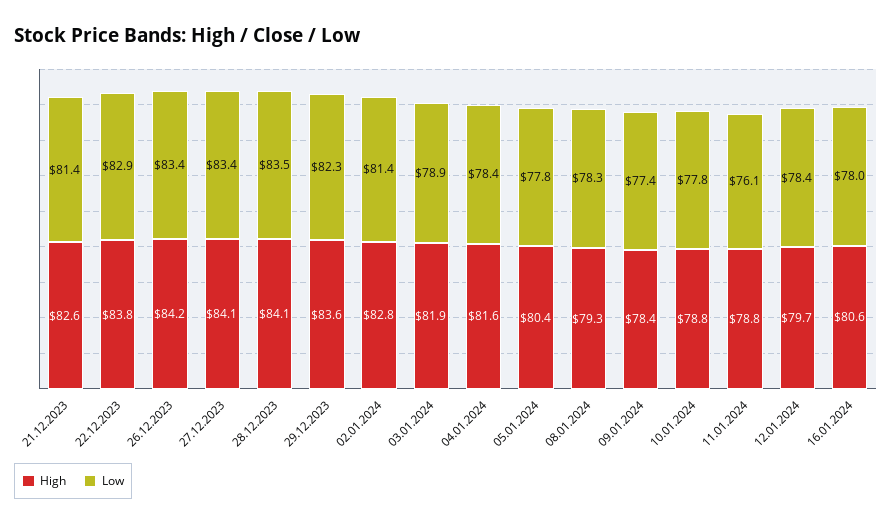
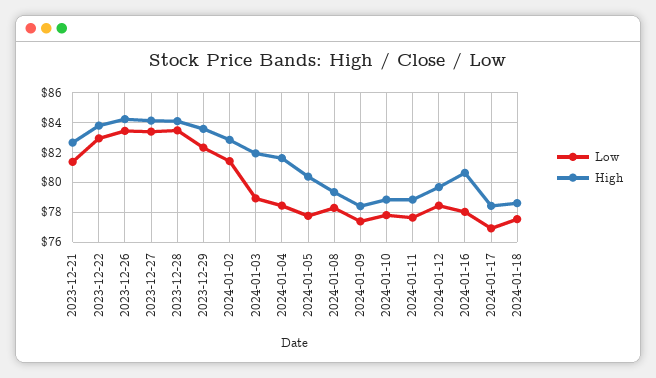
Low, 11.01.2024: 76.1 -> 77.5
Low, 2024-01-17: none -> 77
High, 2024-01-17: none -> 78.5
Low, 2024-01-18: none -> 77.5
High, 2024-01-18: none -> 78.5

